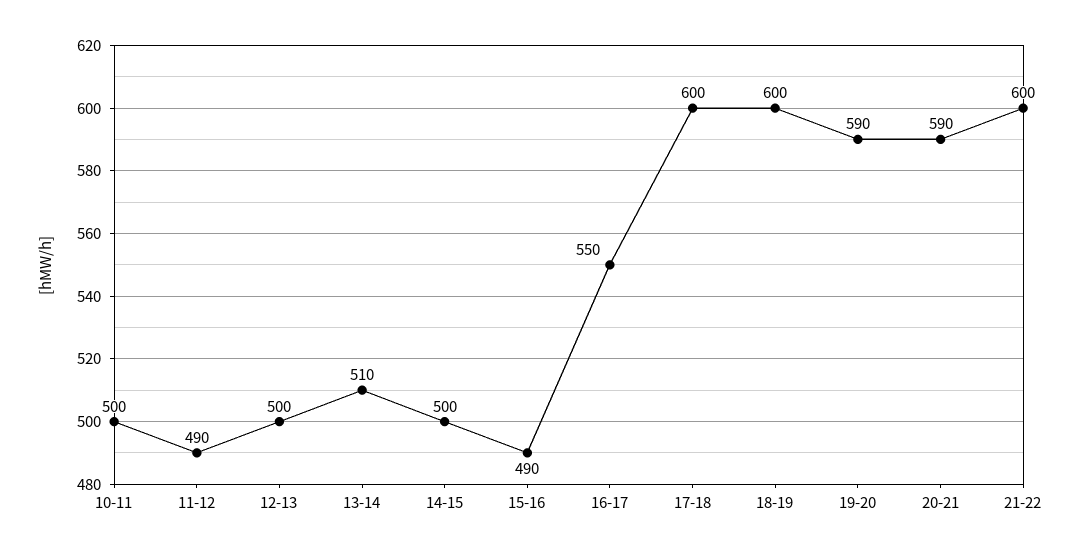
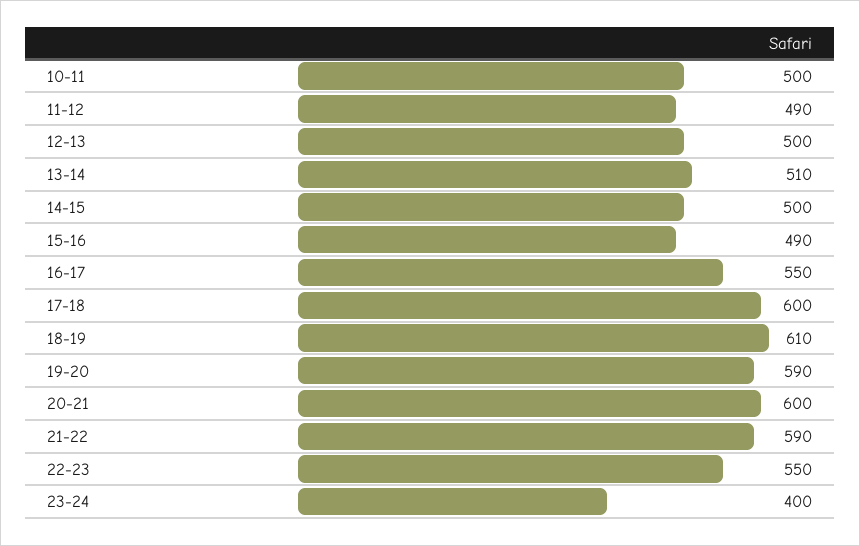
18-19: 600 -> 610
20-21: 590 -> 600
21-22: 600 -> 590
22-23: none -> 550
23-24: none -> 400

